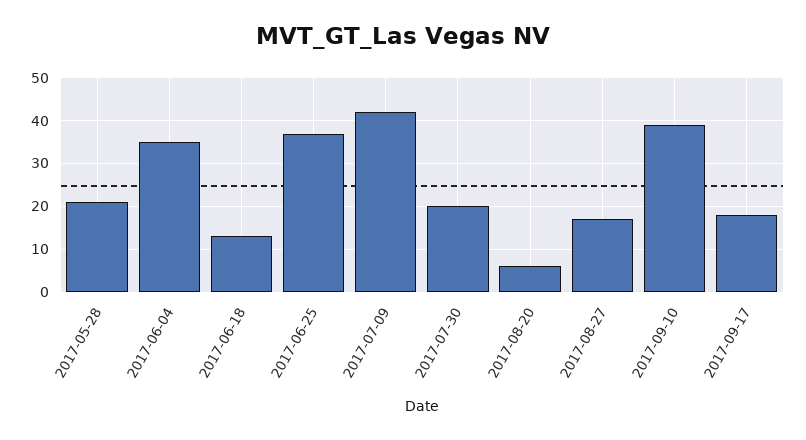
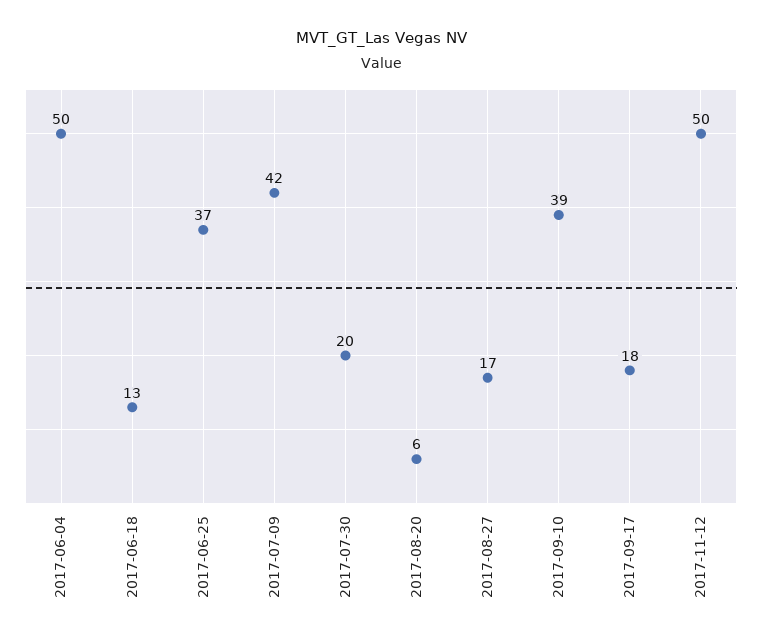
2017-05-28: 20 -> none
2017-06-04: 35 -> 50
2017-11-12: none -> 50

